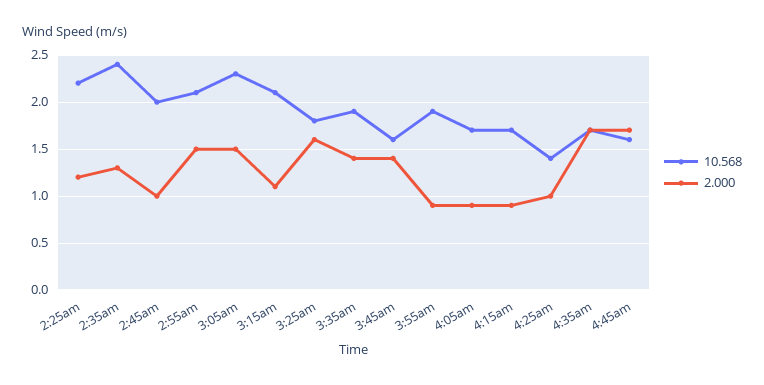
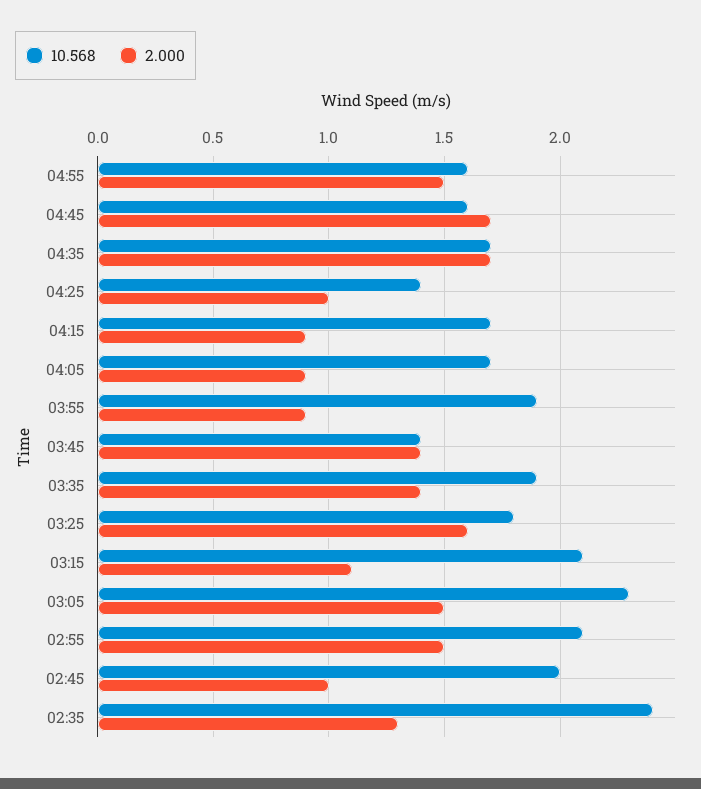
10.568, 2:25am: 2.2 -> none
2.000, 2:25am: 1.2 -> none
10.568, 3:45am: 1.6 -> 1.4
10.568, 04:55: none -> 1.6
2.000, 04:55: none -> 1.5

